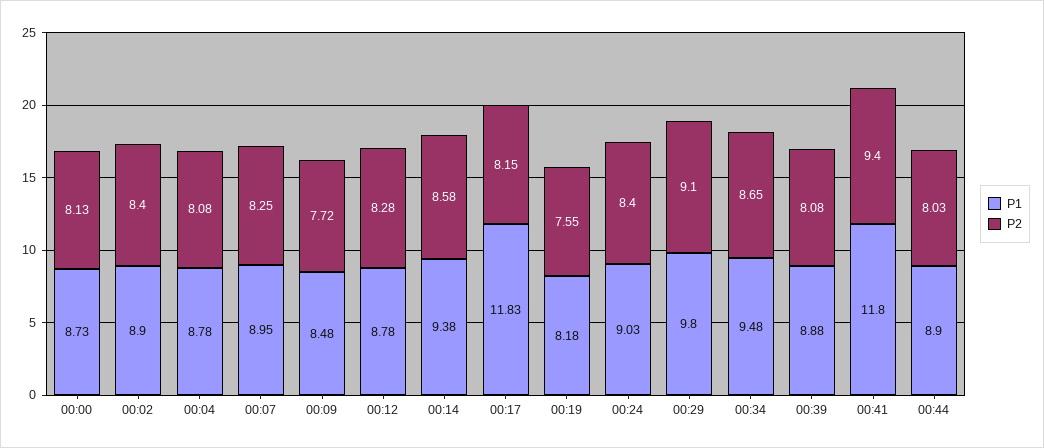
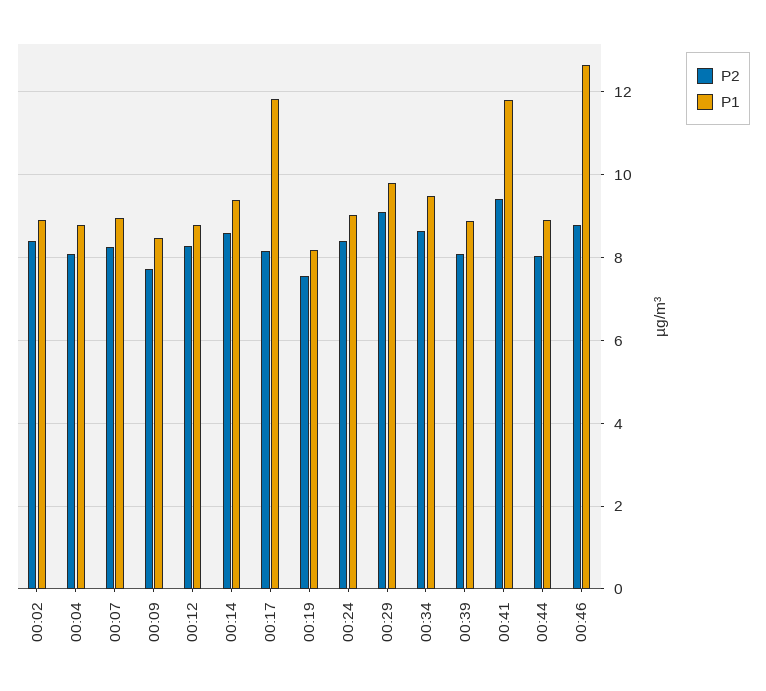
P1, 00:00: 8.73 -> none
P2, 00:00: 8.13 -> none
P2, 00:46: none -> 8.8
P1, 00:46: none -> 12.6

